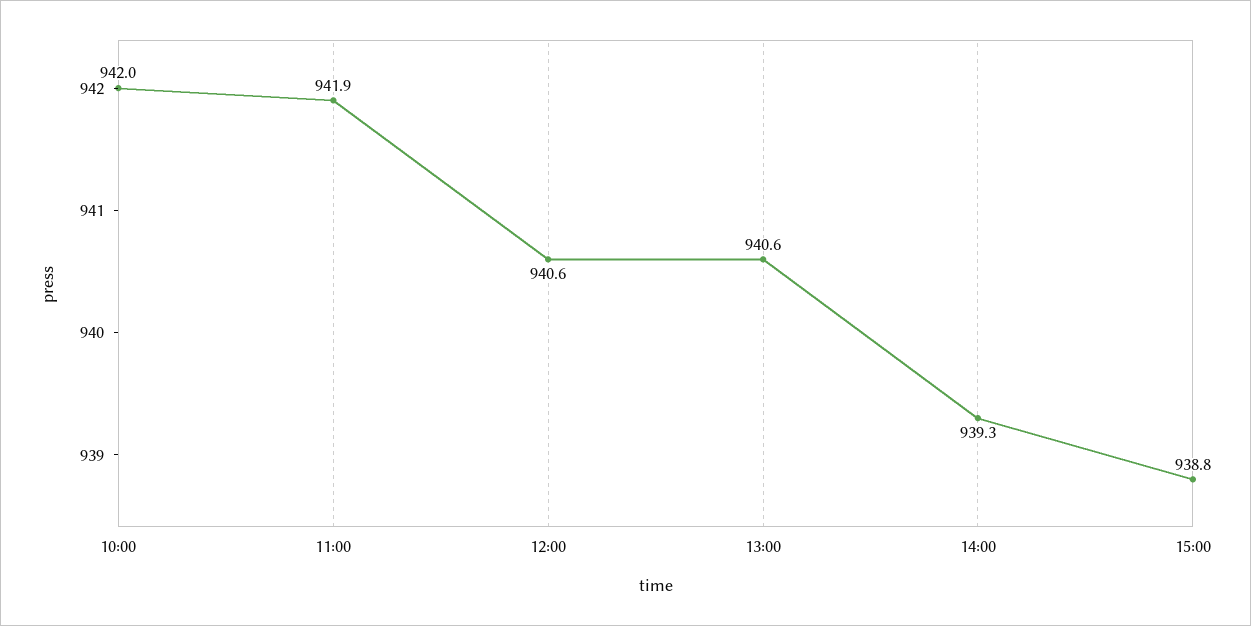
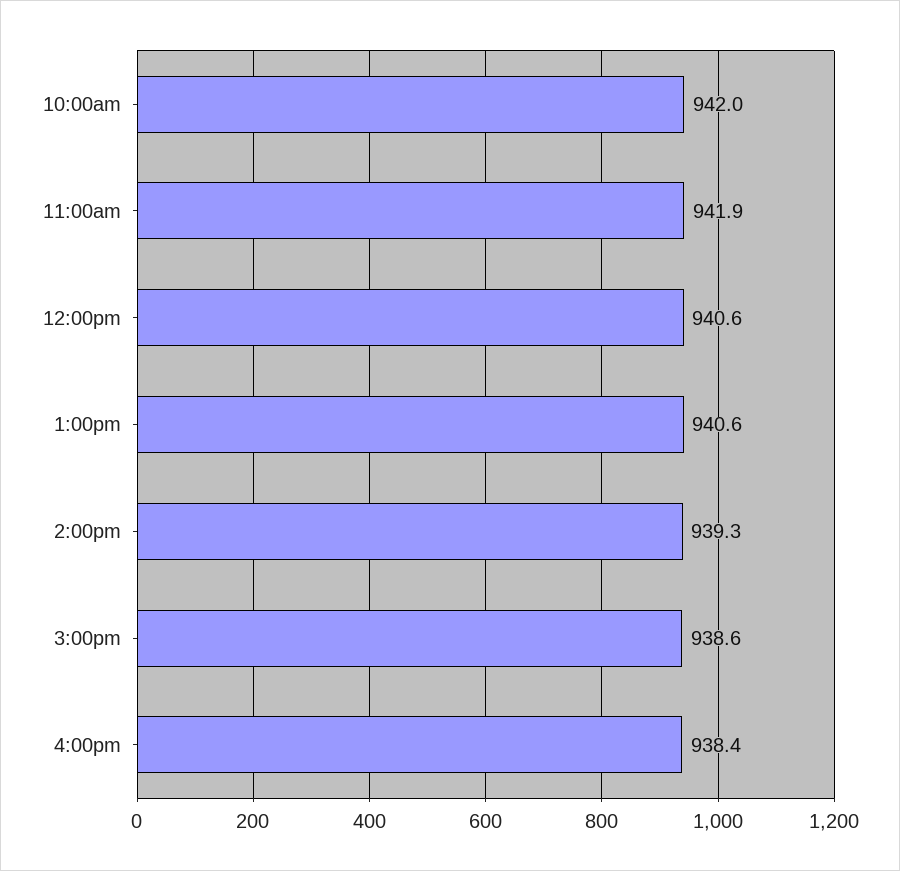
15:00: 938.8 -> 938.6
4:00pm: none -> 938.4

